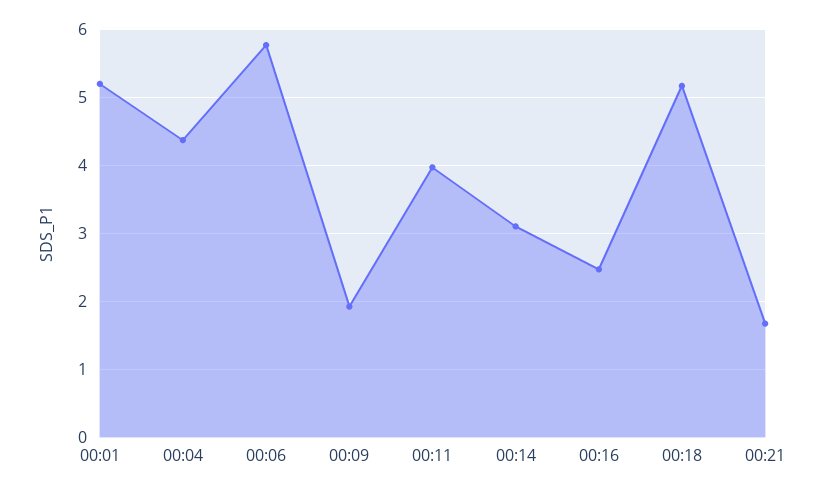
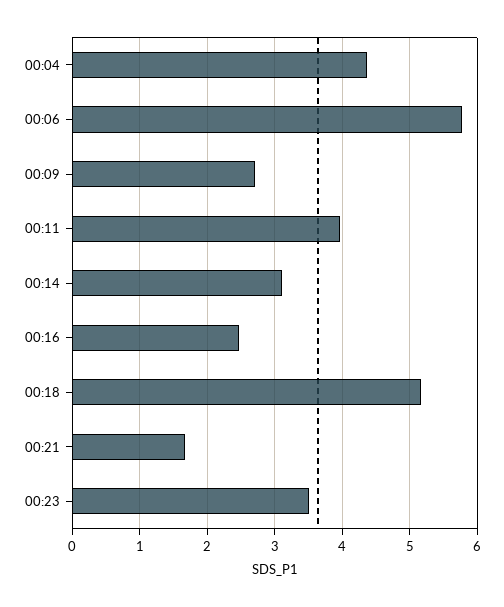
00:01: 5.2 -> none
00:09: 1.9 -> 2.7
00:23: none -> 3.5

